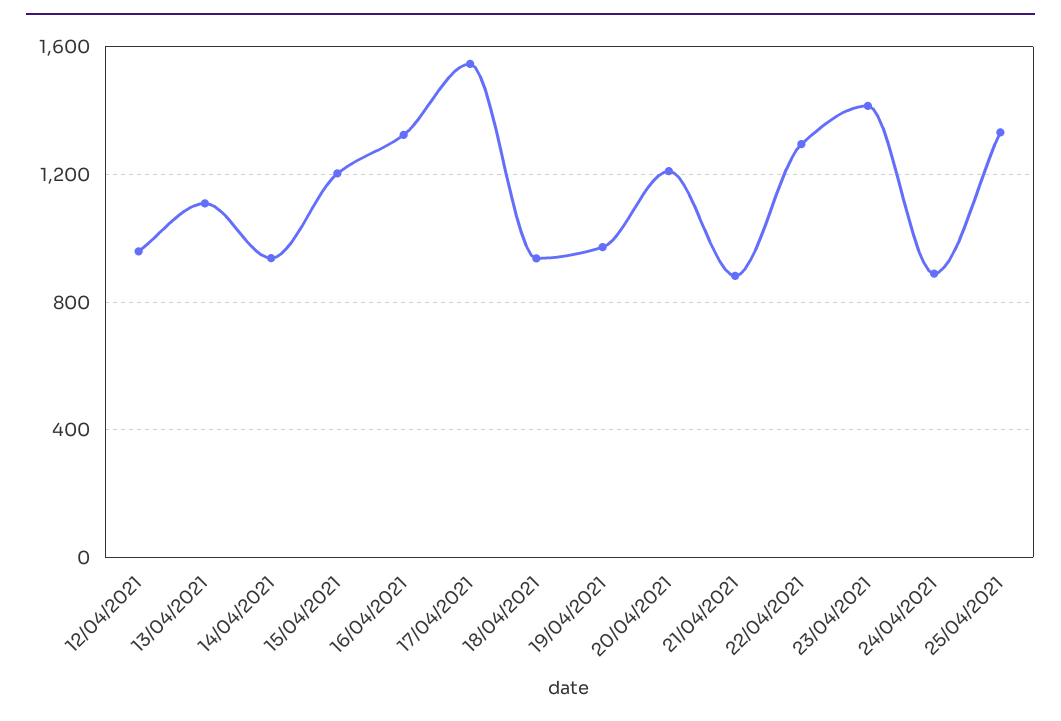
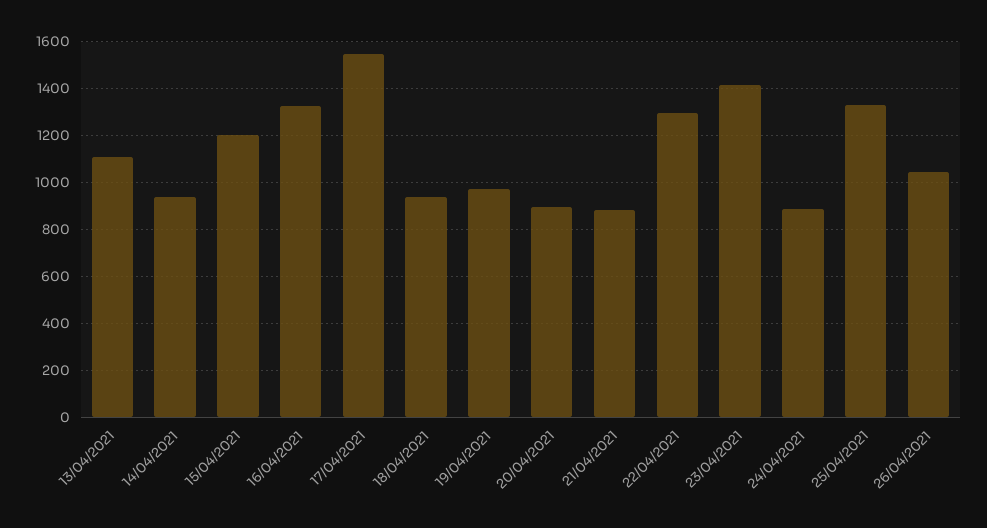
12/04/2021: 950 -> none
20/04/2021: 1200 -> 900
26/04/2021: none -> 1050

